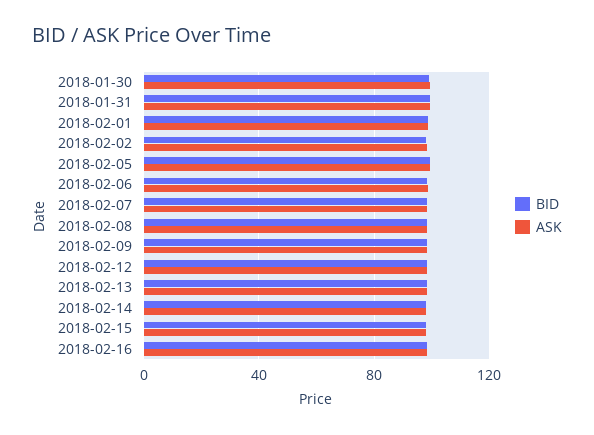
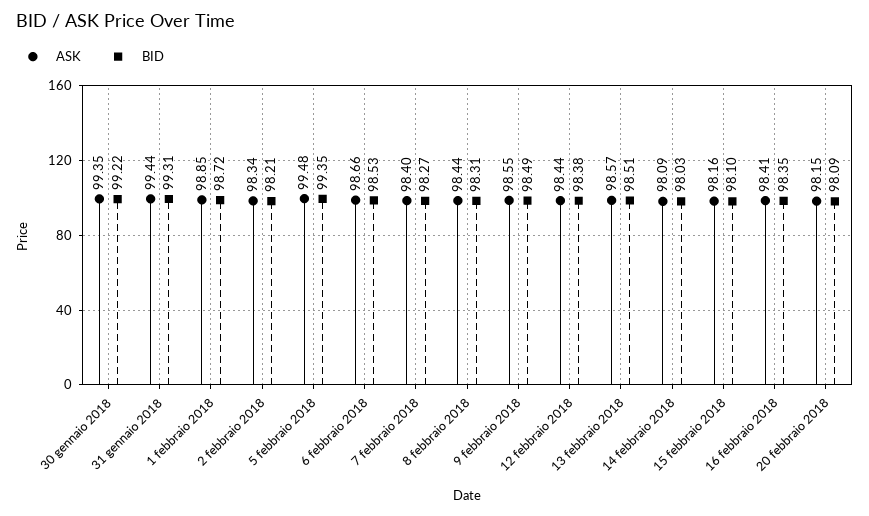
ASK, 20 febbraio 2018: none -> 98.15
BID, 20 febbraio 2018: none -> 98.09

